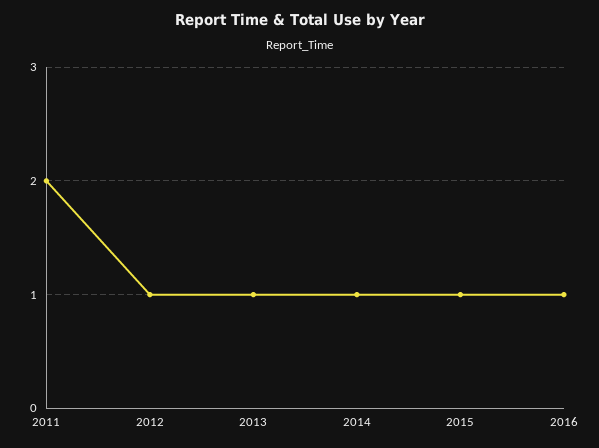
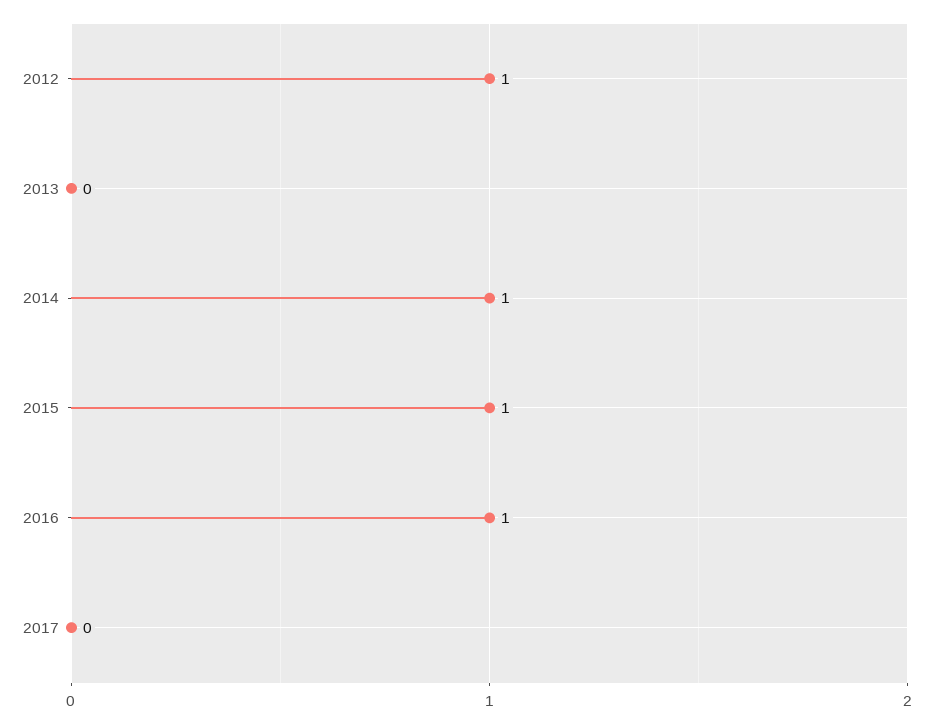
2011: 2 -> none
2013: 1 -> 0
2017: none -> 0

